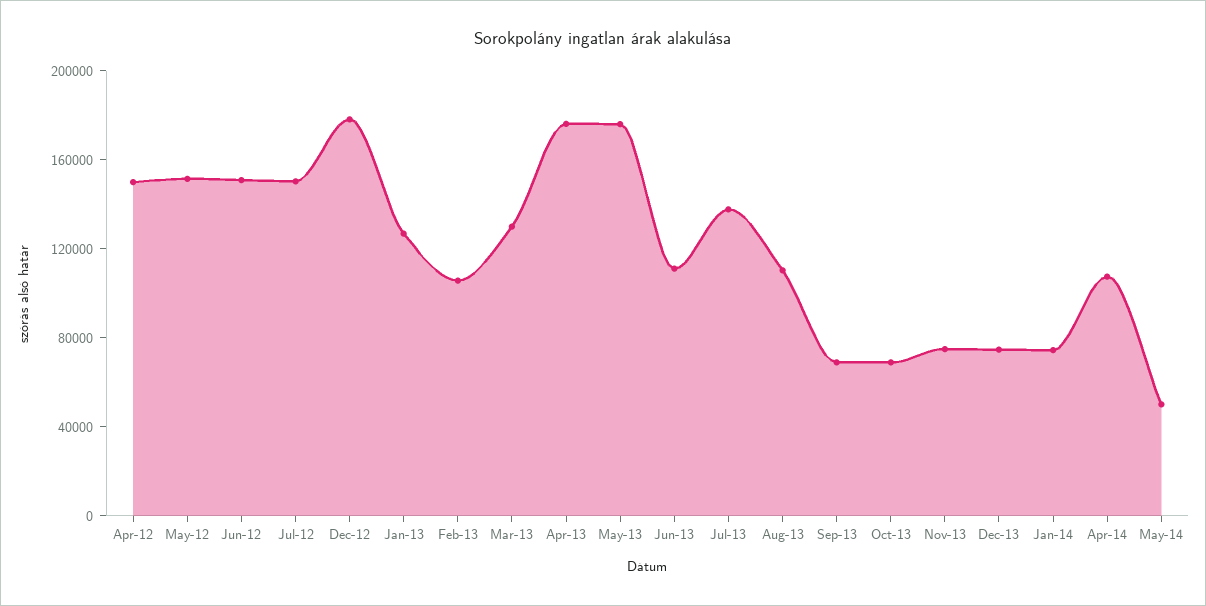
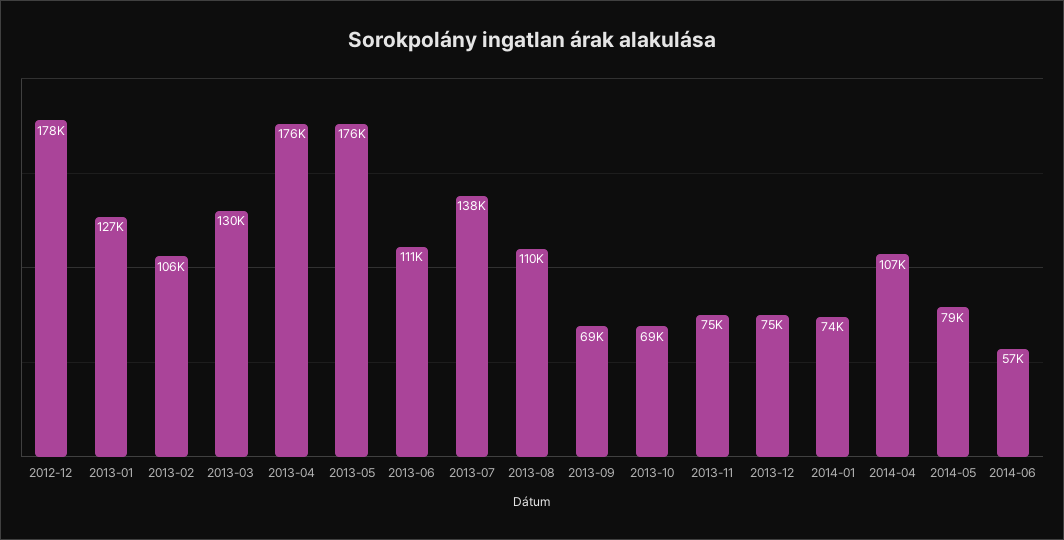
Apr-12: 150000 -> none
May-12: 150000 -> none
Jun-12: 150000 -> none
Jul-12: 150000 -> none
May-14: 50000 -> 79000
2014-06: none -> 57000

